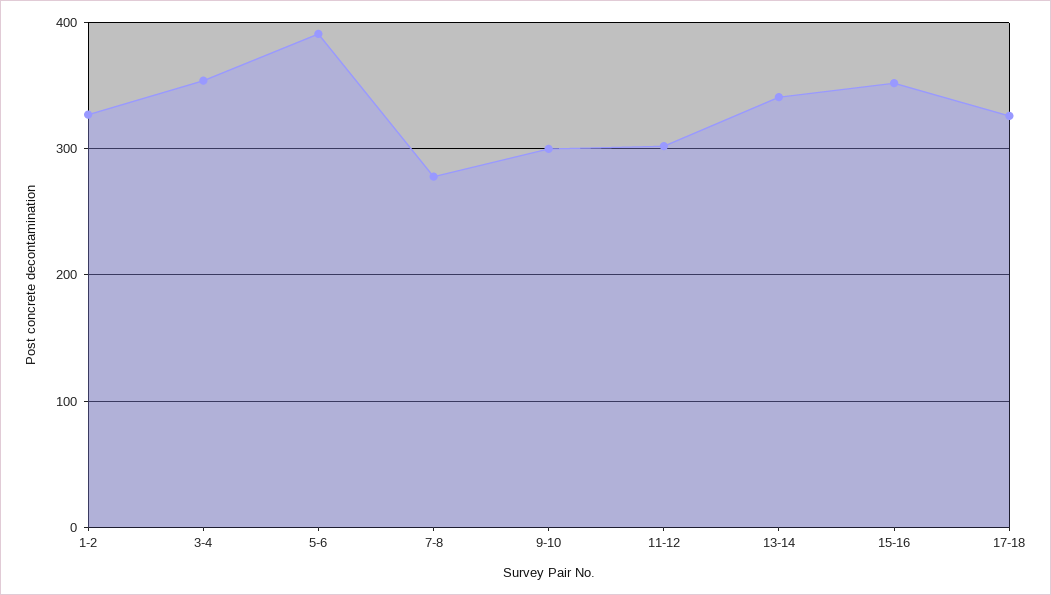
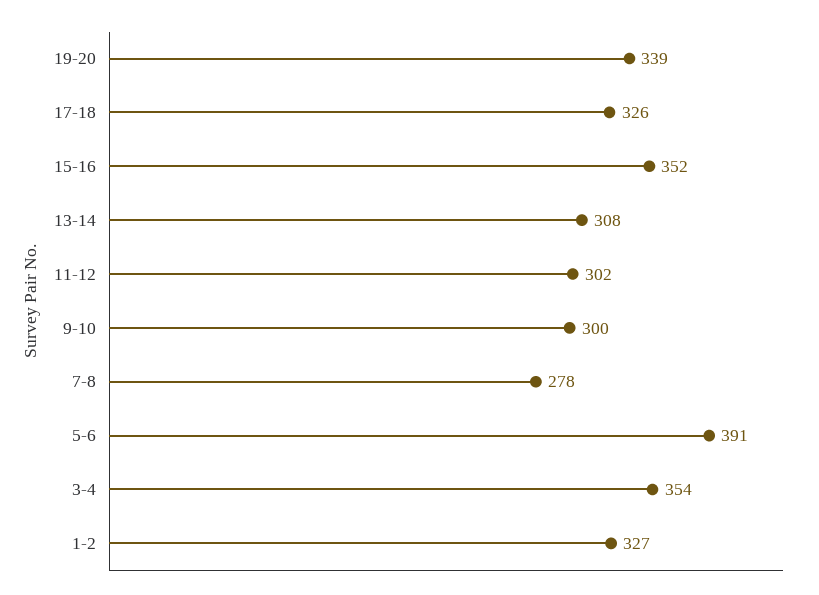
13-14: 340 -> 308
19-20: none -> 339

